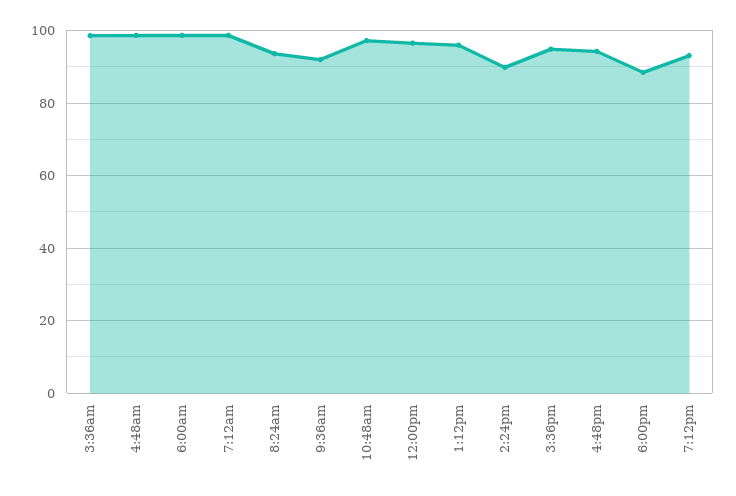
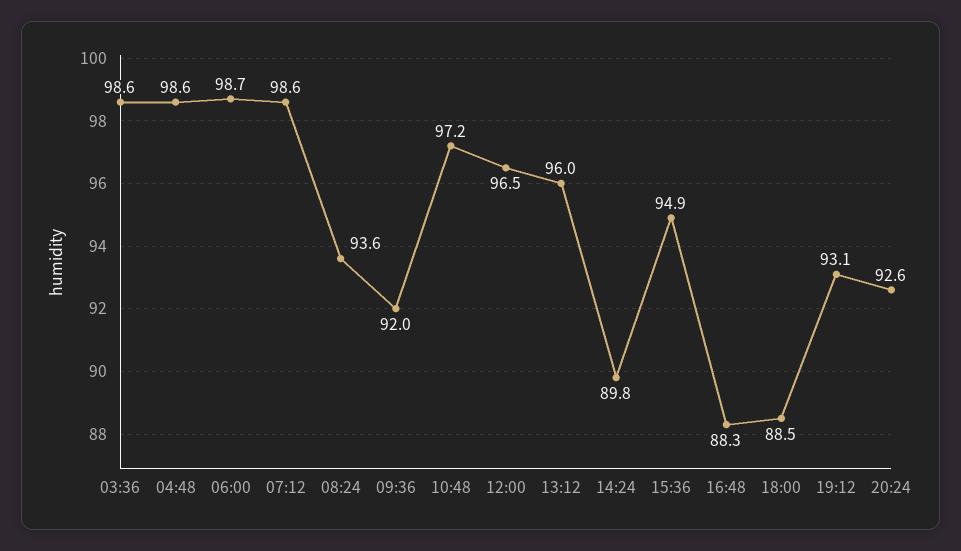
4:48pm: 94 -> 88.3
20:24: none -> 92.6

